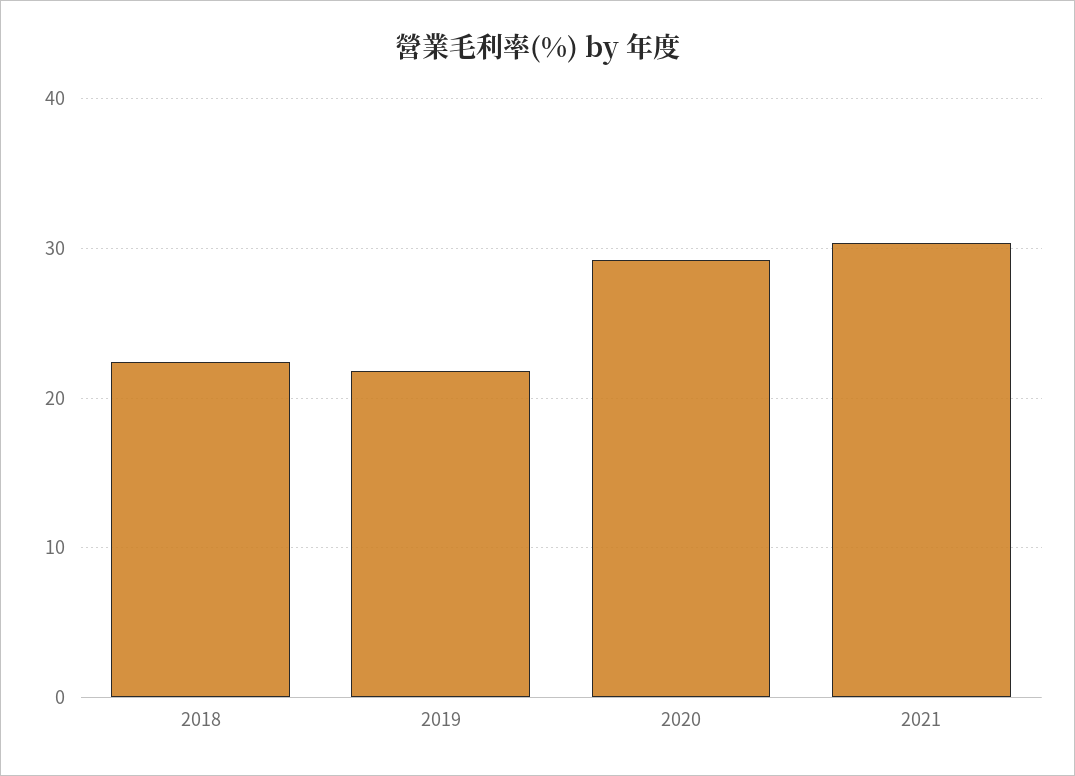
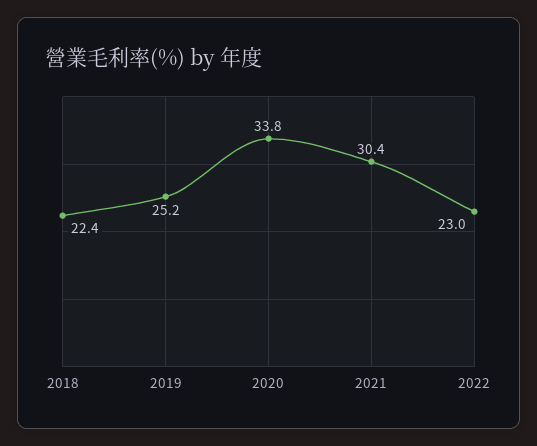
2019: 22 -> 25.2
2020: 29 -> 33.8
2022: none -> 23

